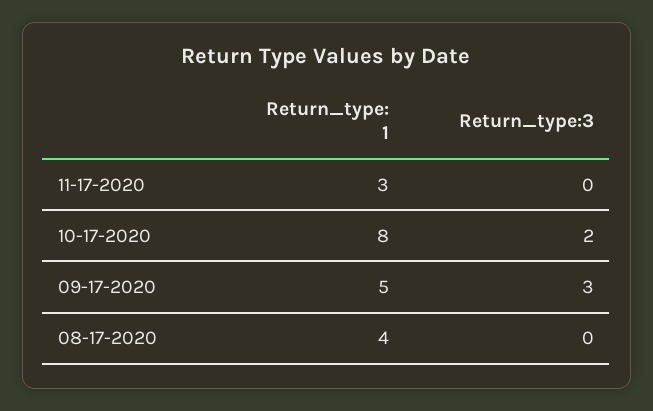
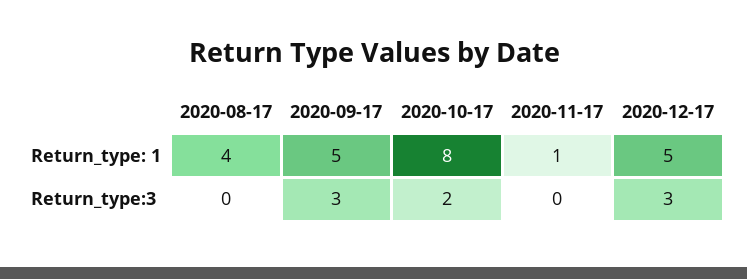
Return_type: 1, 11-17-2020: 3 -> 1
Return_type: 1, 2020-12-17: none -> 5
Return_type:3, 2020-12-17: none -> 3

